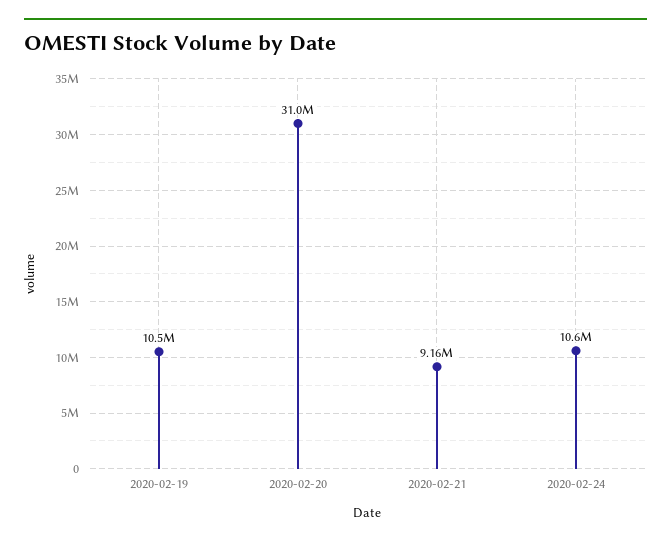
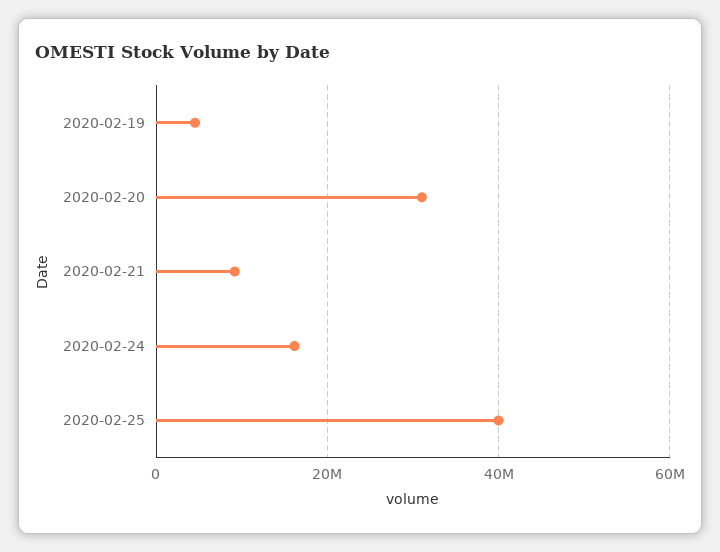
2020-02-19: 10500000 -> 4000000
2020-02-24: 10600000 -> 16000000
2020-02-25: none -> 40000000

